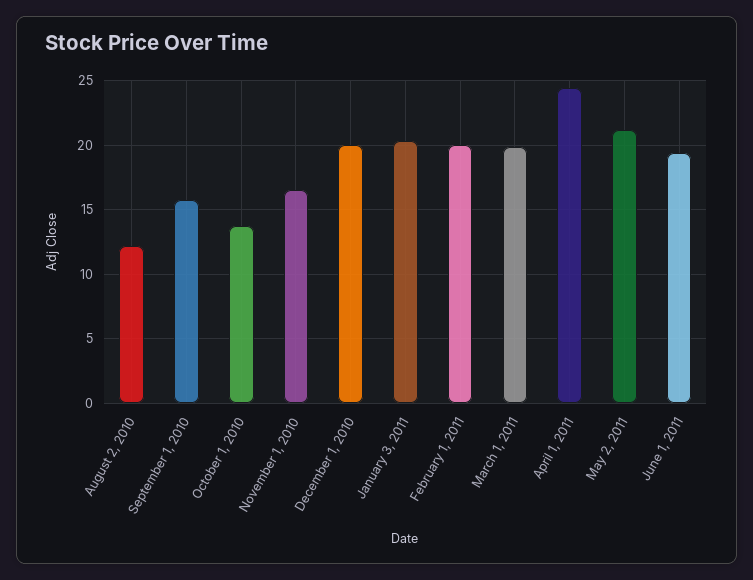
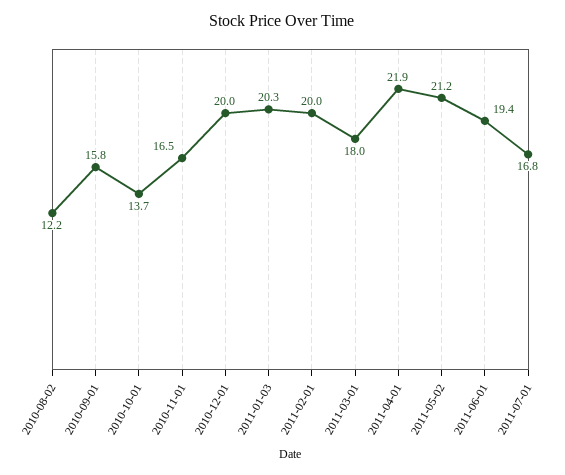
March 1, 2011: 20 -> 18
April 1, 2011: 24.5 -> 21.9
2011-07-01: none -> 16.8

